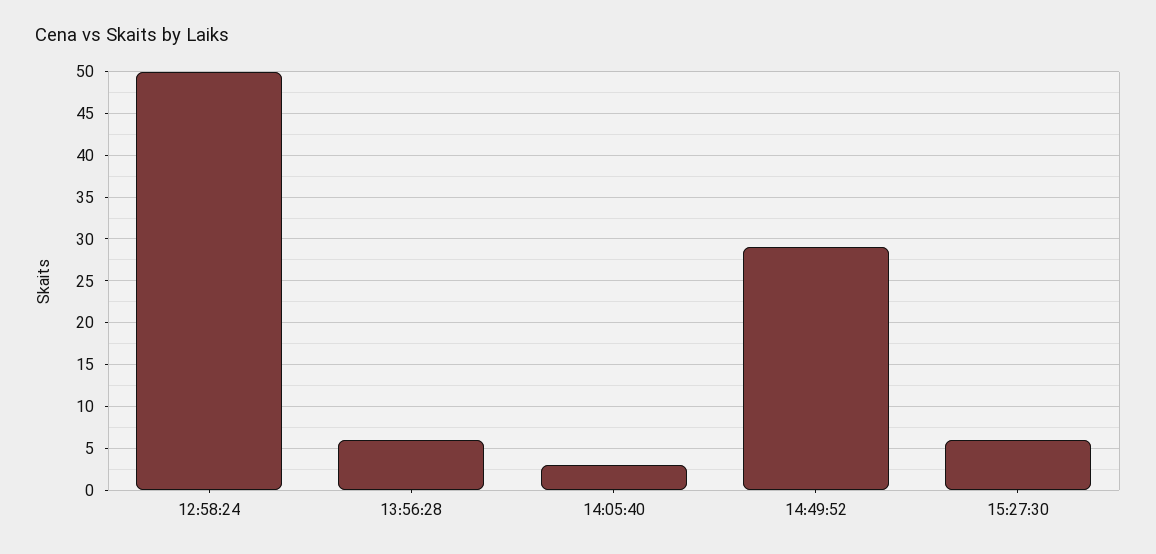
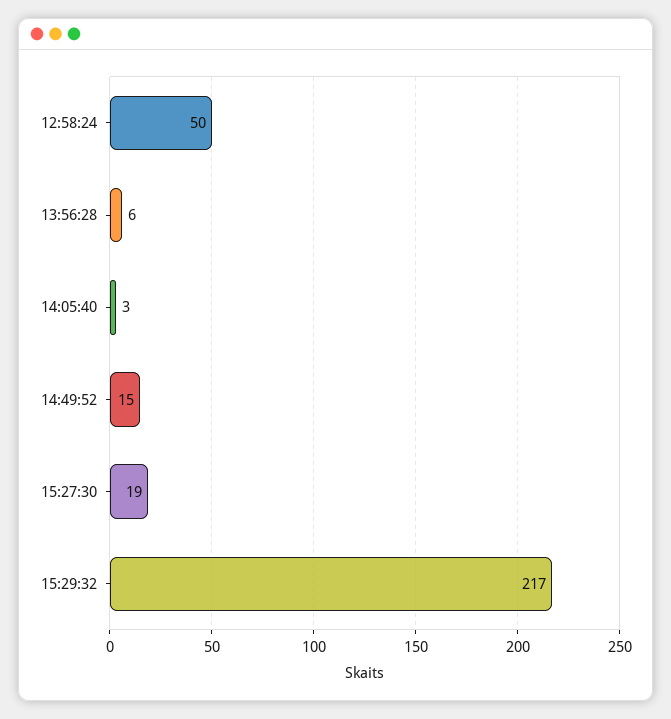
14:49:52: 29 -> 15
15:27:30: 6 -> 19
15:29:32: none -> 217

